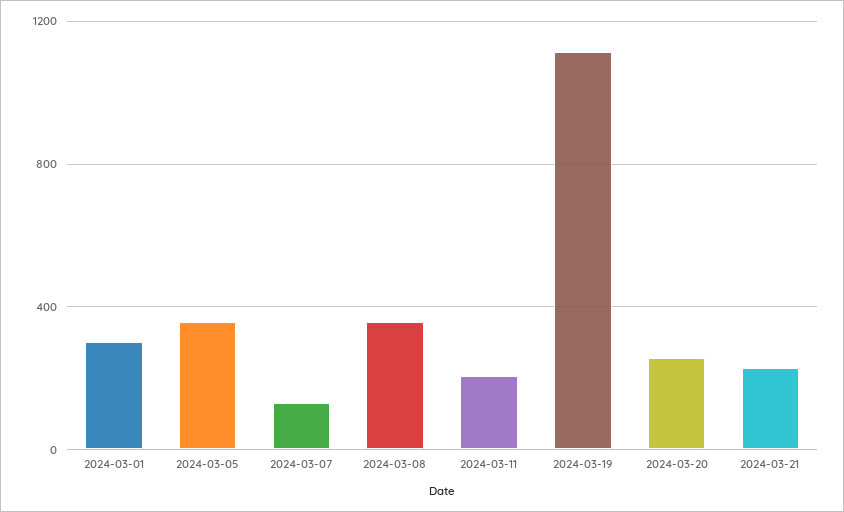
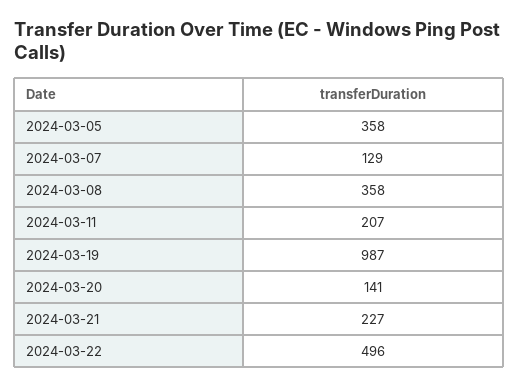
2024-03-01: 300 -> none
2024-03-19: 1100 -> 987
2024-03-20: 250 -> 141
2024-03-22: none -> 496

